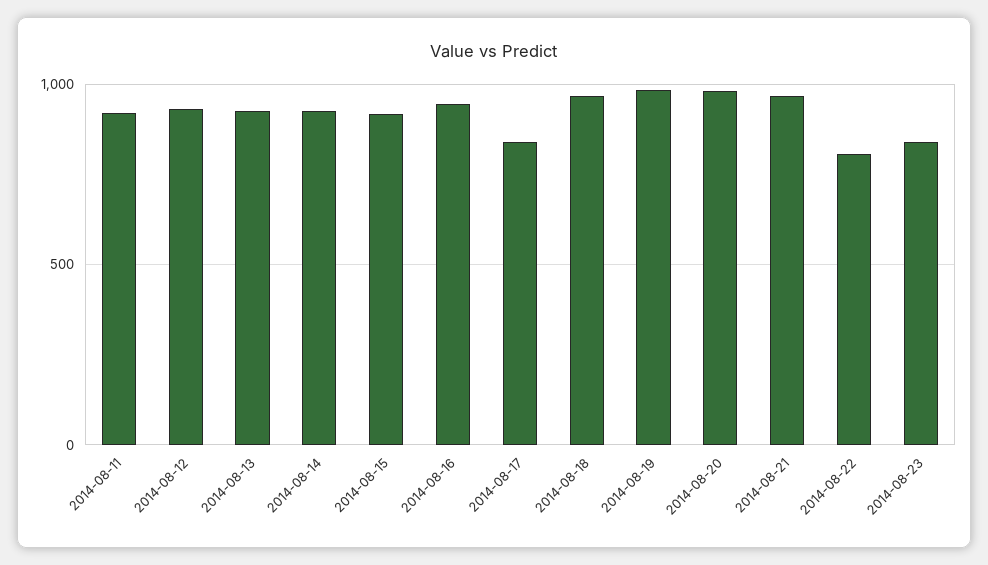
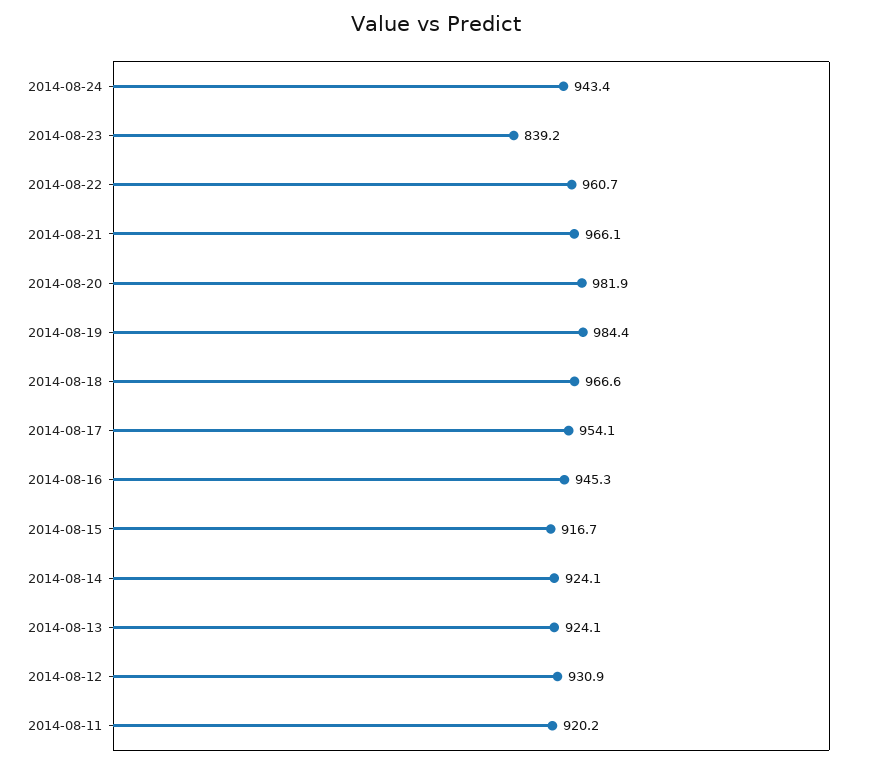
2014-08-17: 850 -> 954.1
2014-08-22: 800 -> 960.7
2014-08-24: none -> 943.4

